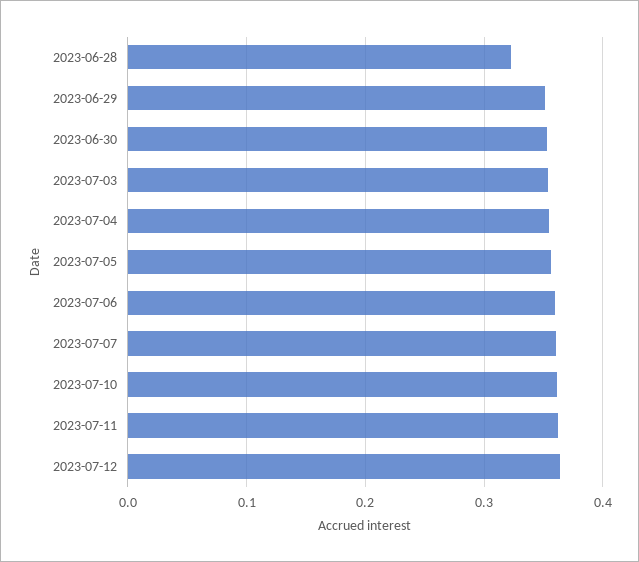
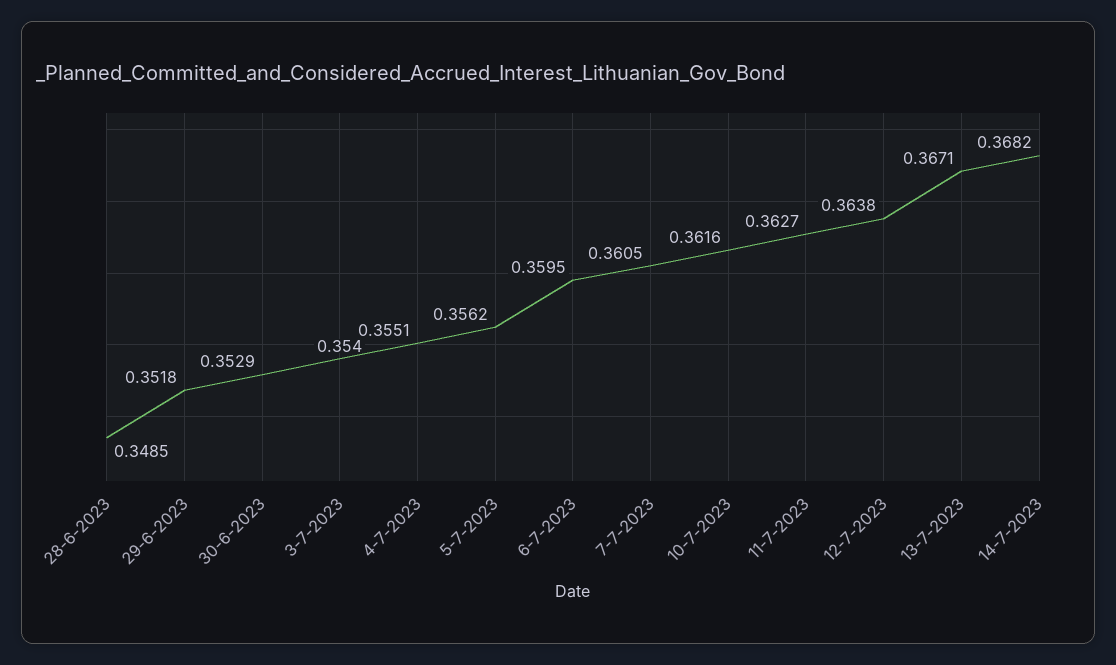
2023-06-28: 0.32 -> 0.3485
13-7-2023: none -> 0.3671
14-7-2023: none -> 0.3682

